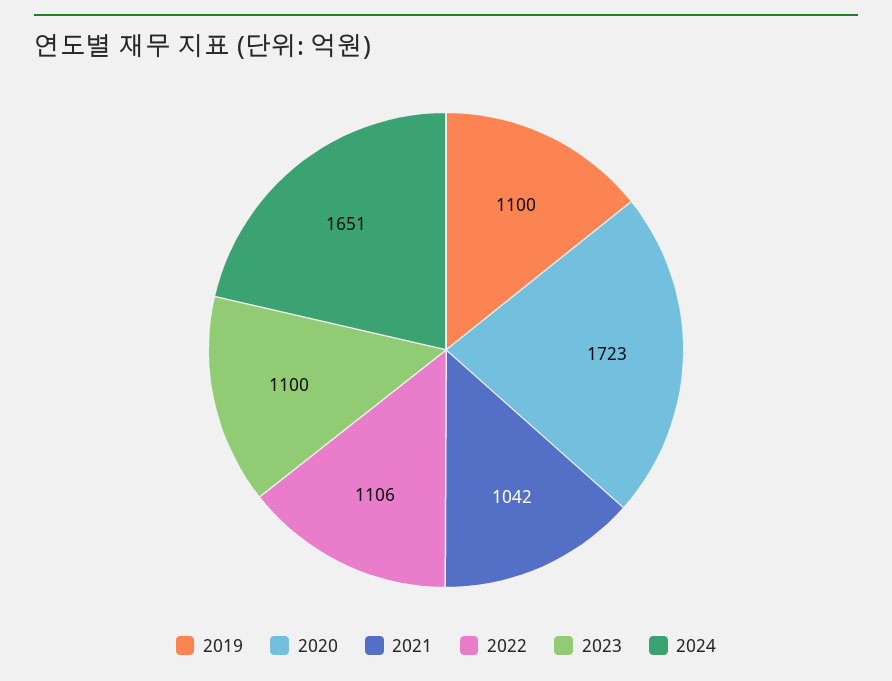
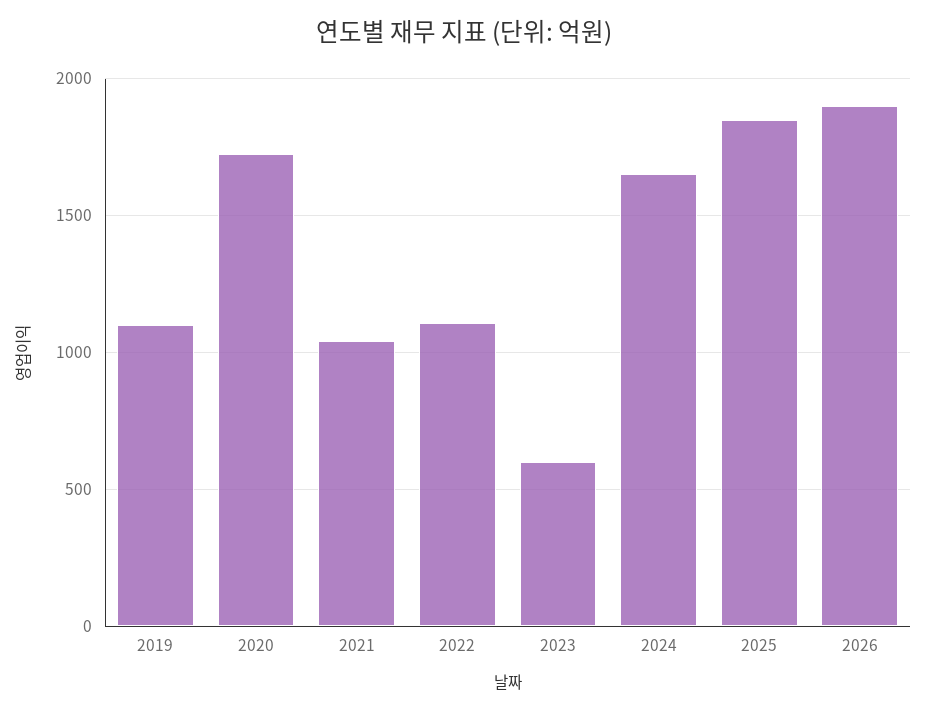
2023: 1100 -> 600
2025: none -> 1850
2026: none -> 1900

